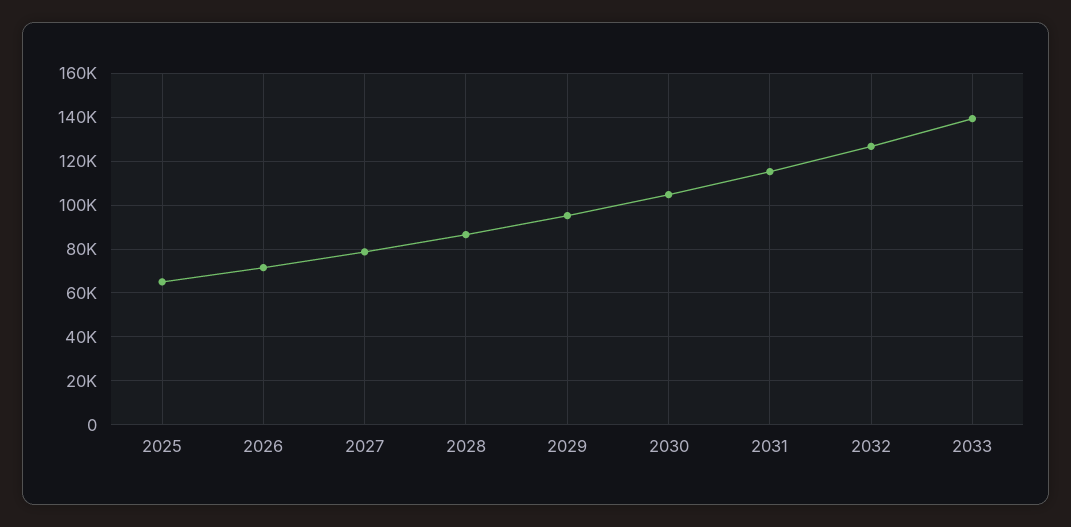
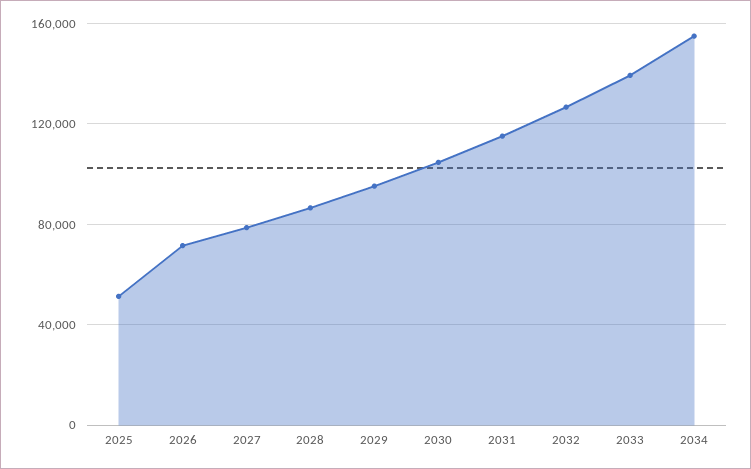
2025: 65000 -> 50000
2034: none -> 155000

